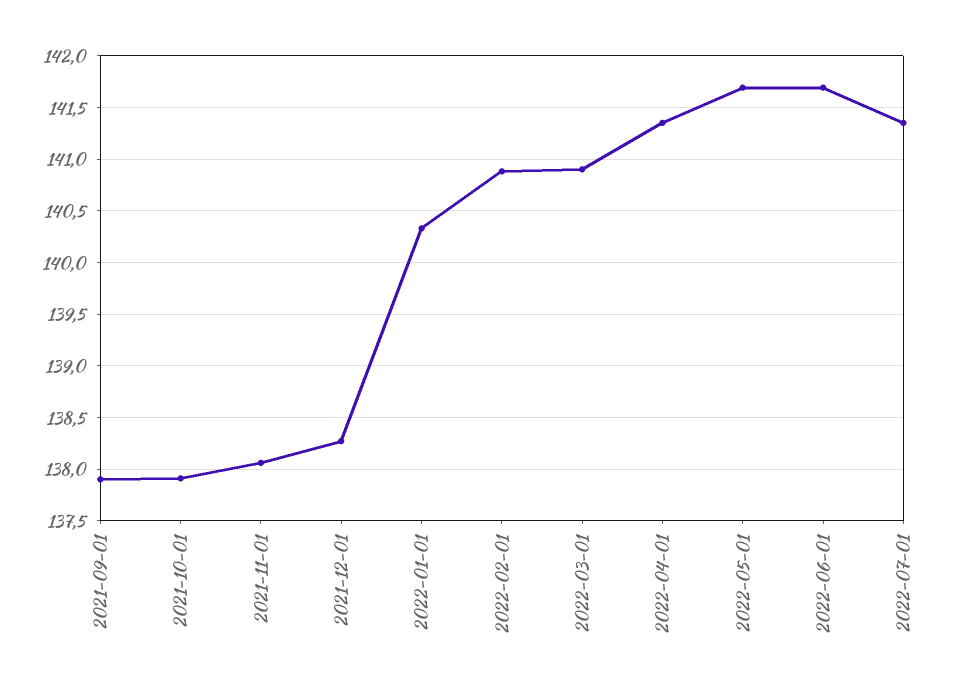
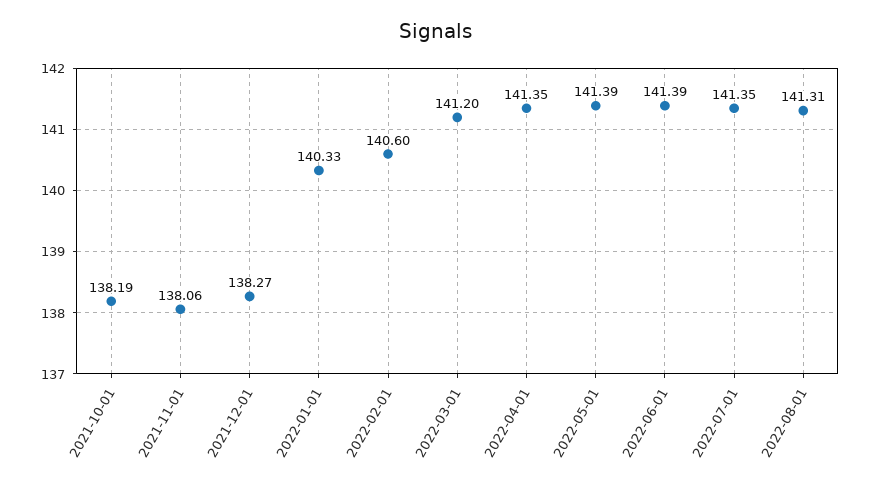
2021-09-01: 137.9 -> none
2021-10-01: 137.9 -> 138.19
2022-02-01: 140.9 -> 140.6
2022-03-01: 140.9 -> 141.2
2022-05-01: 141.7 -> 141.39
2022-06-01: 141.7 -> 141.39
2022-08-01: none -> 141.31

